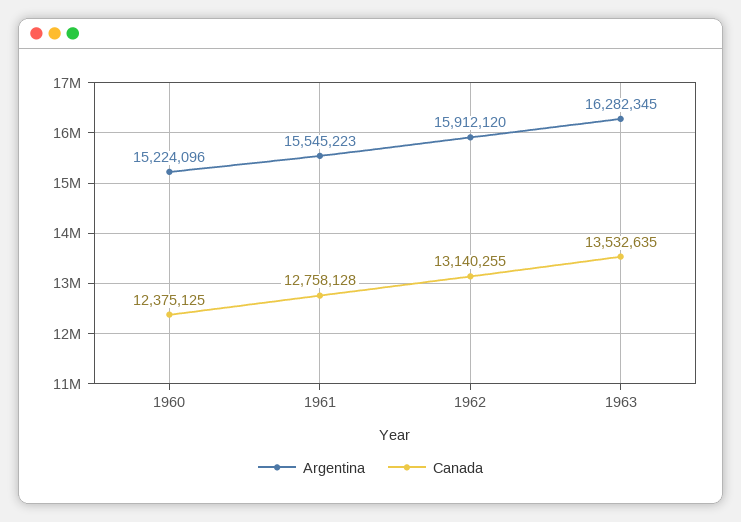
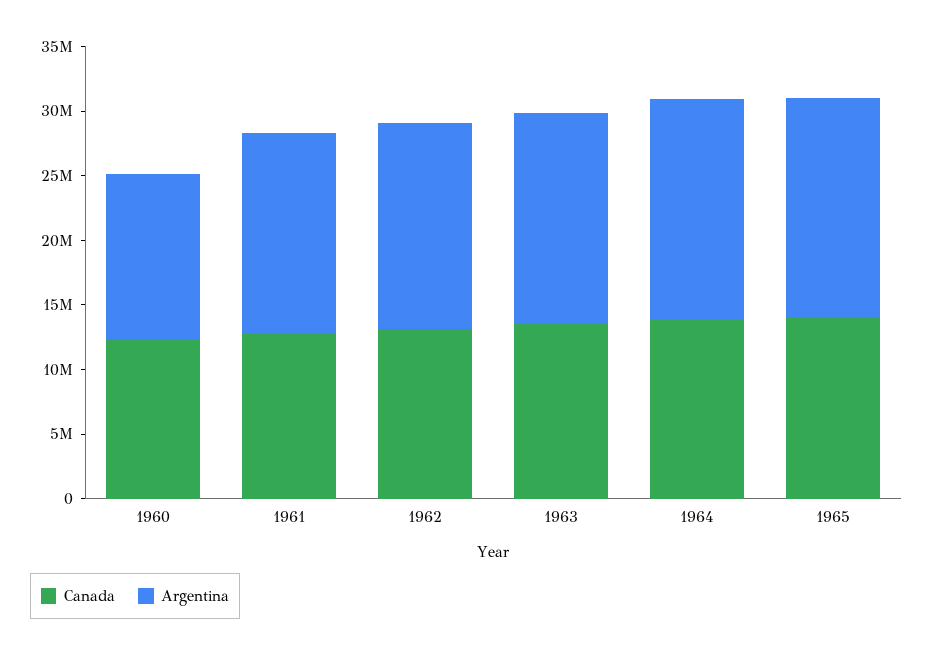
Argentina, 1960: 15224096 -> 13000000
Canada, 1964: none -> 14000000
Argentina, 1964: none -> 17000000
Canada, 1965: none -> 14000000
Argentina, 1965: none -> 17000000

